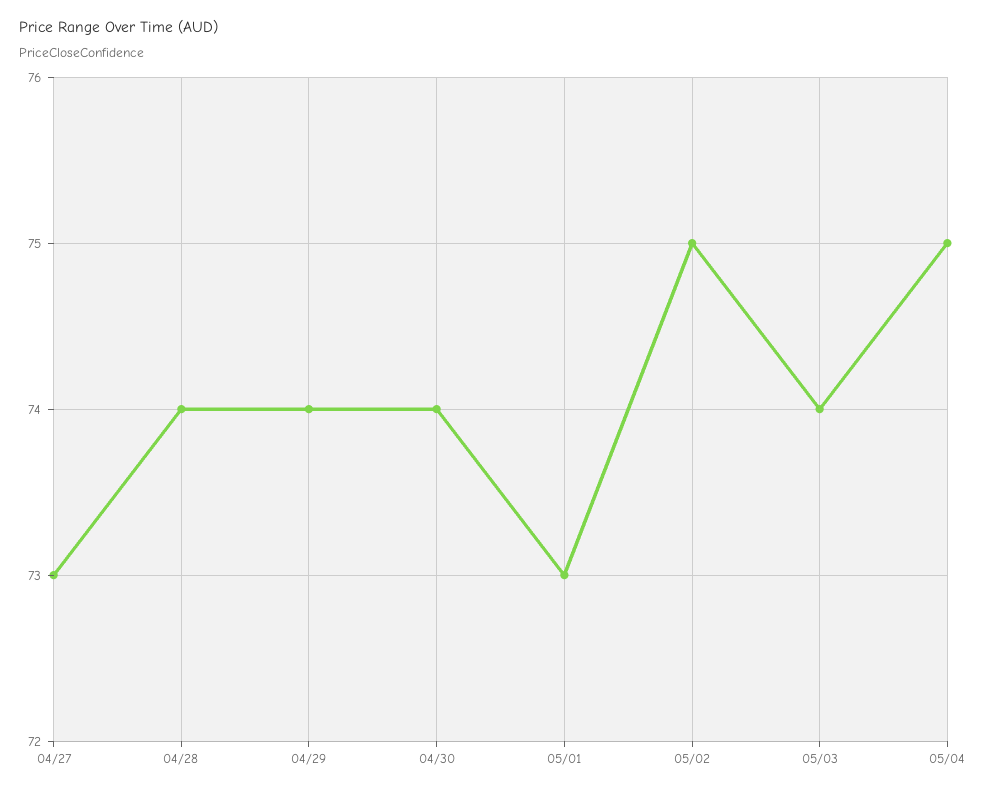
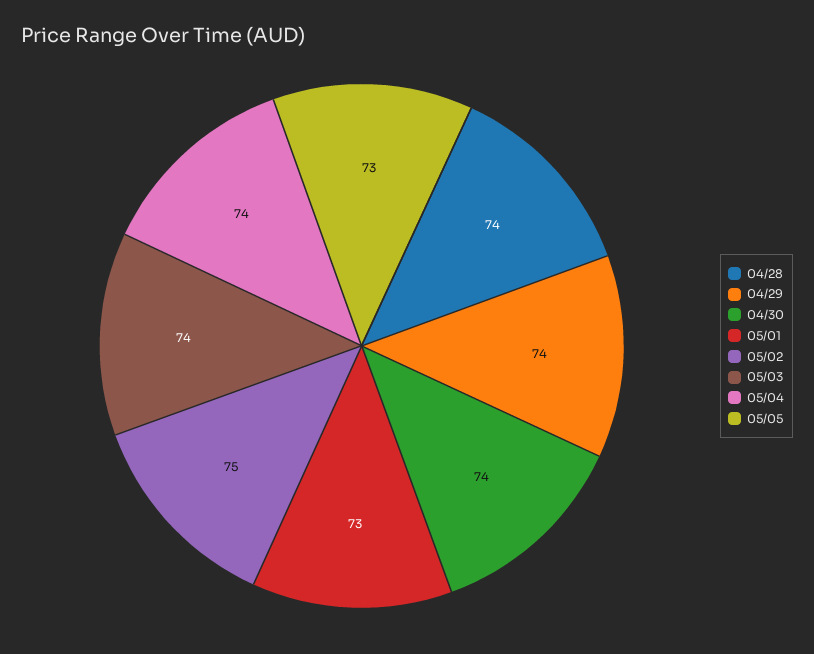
04/27: 73 -> none
05/04: 75 -> 74
05/05: none -> 73

